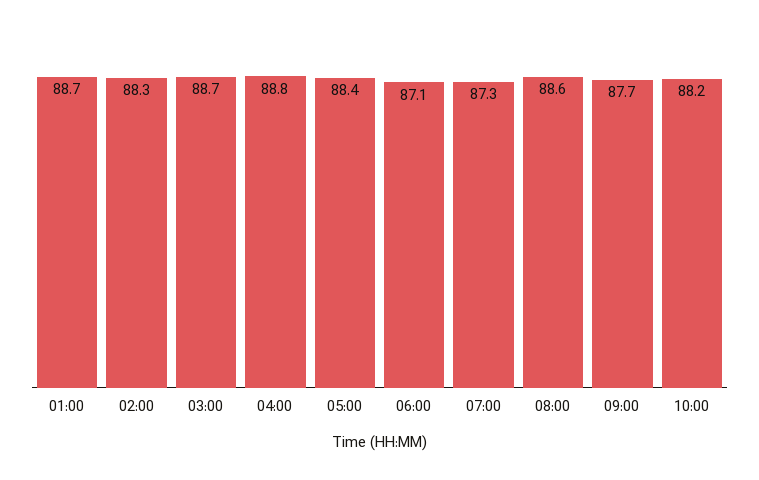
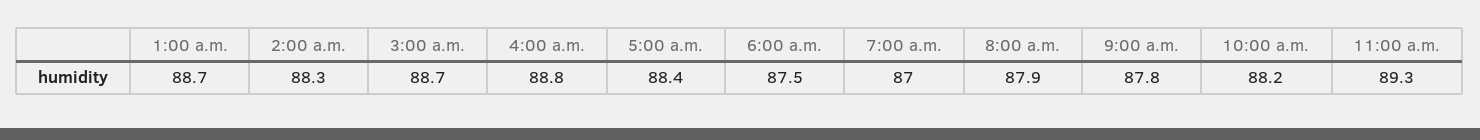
06:00: 87.1 -> 87.5
07:00: 87.3 -> 87
08:00: 88.6 -> 87.9
09:00: 87.7 -> 87.8
11:00 a.m.: none -> 89.3

